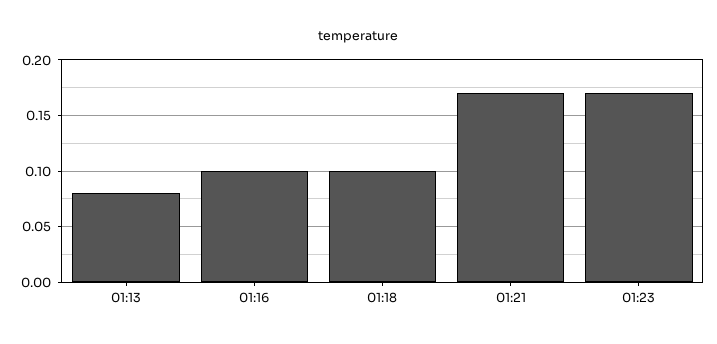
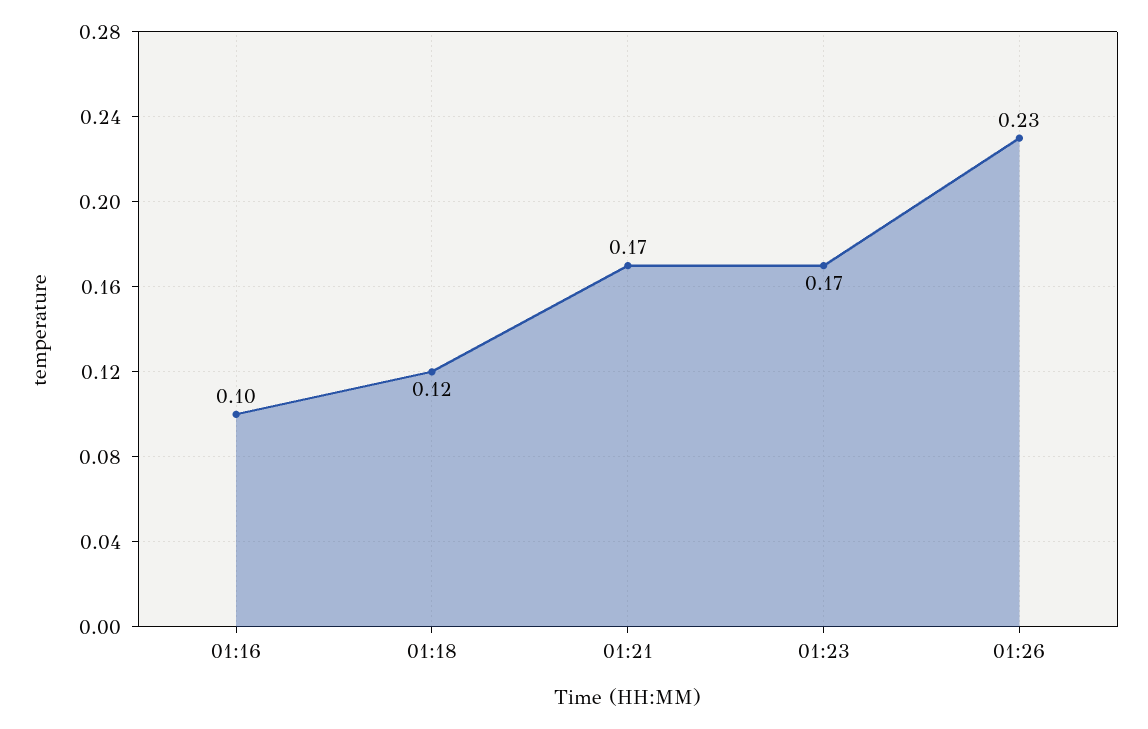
01:13: 0.08 -> none
01:18: 0.1 -> 0.12
01:26: none -> 0.23

